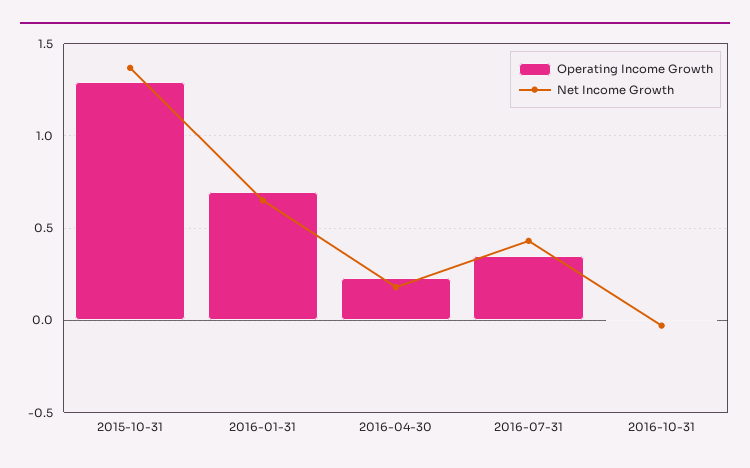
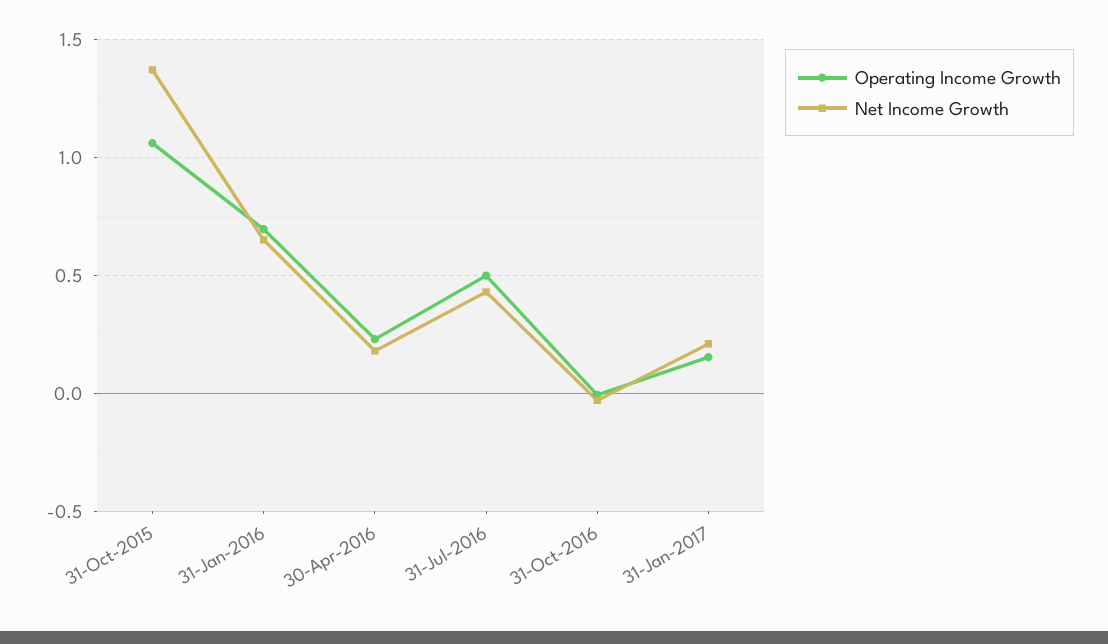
Operating Income Growth, 2015-10-31: 1.3 -> 1.05
Operating Income Growth, 2016-07-31: 0.35 -> 0.5
Operating Income Growth, 31-Jan-2017: none -> 0.15
Net Income Growth, 31-Jan-2017: none -> 0.2

